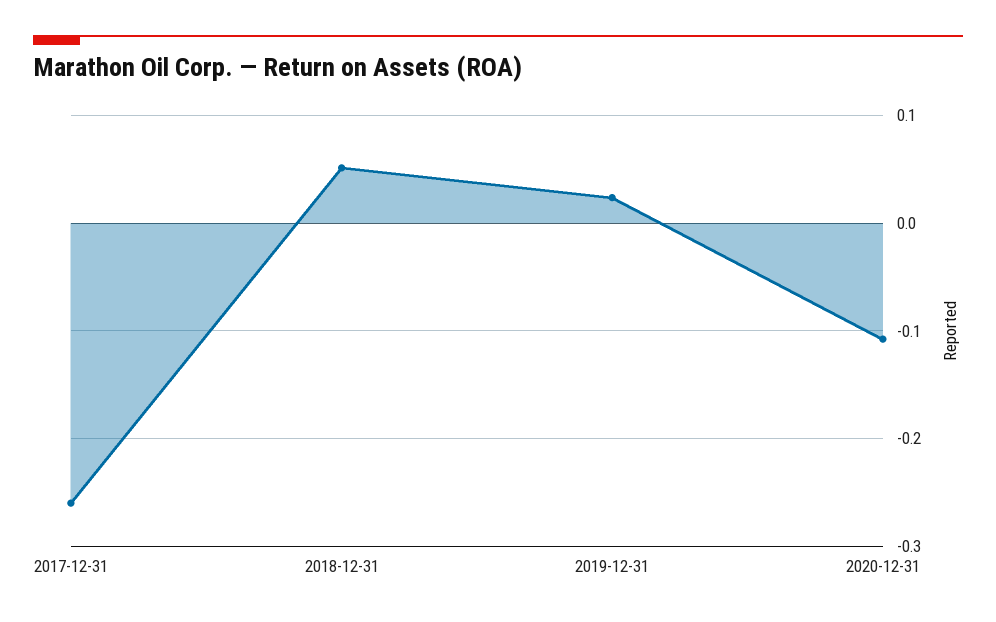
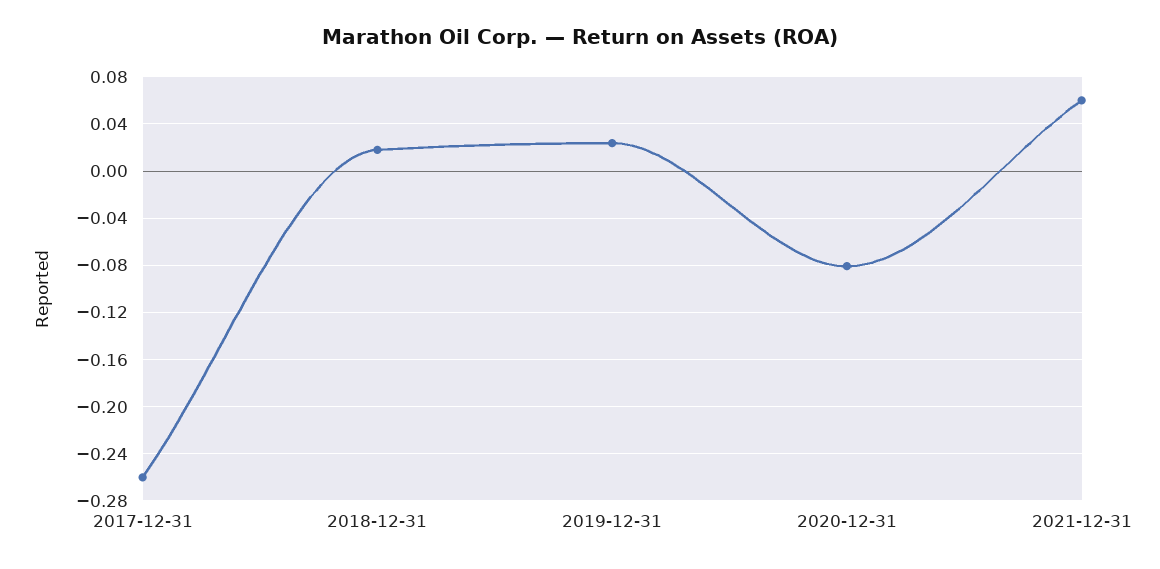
2018-12-31: 0.05 -> 0.02
2020-12-31: -0.11 -> -0.08
2021-12-31: none -> 0.06

